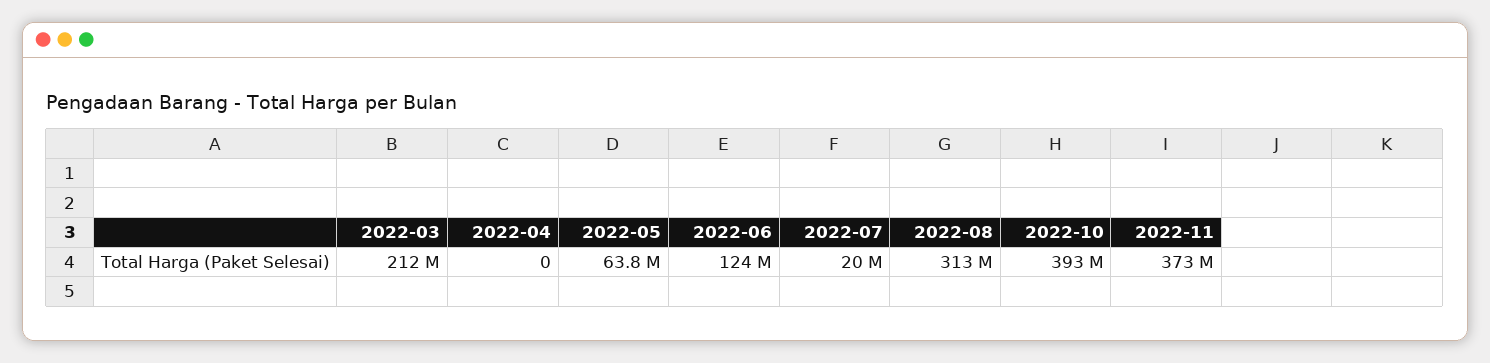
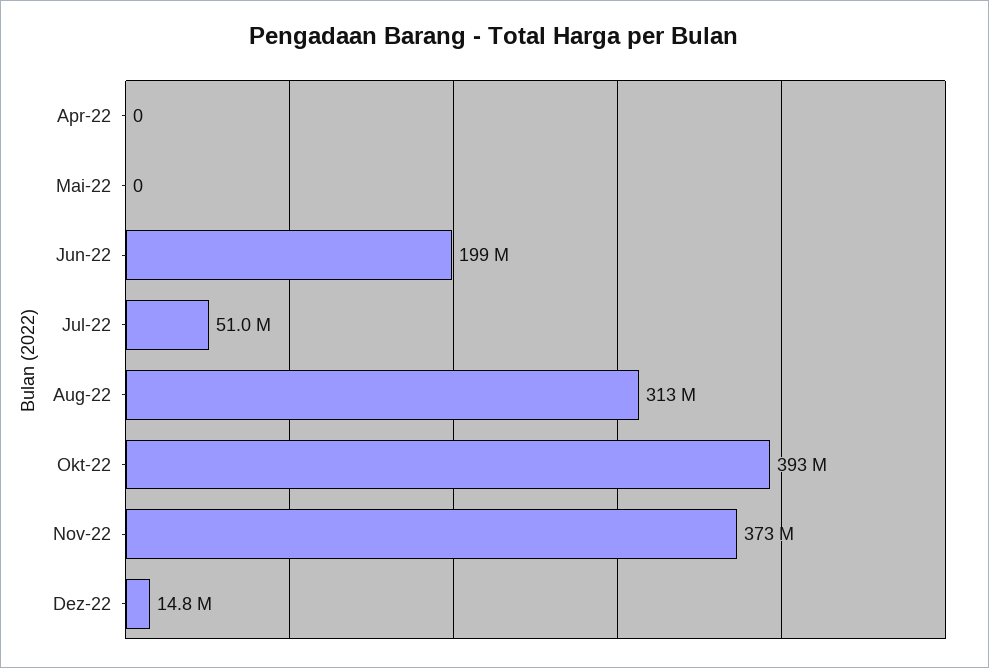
2022-03: 212000000 -> none
2022-05: 63800000 -> 0
2022-06: 124000000 -> 199000000
2022-07: 20000000 -> 51000000
Dez-22: none -> 14800000

